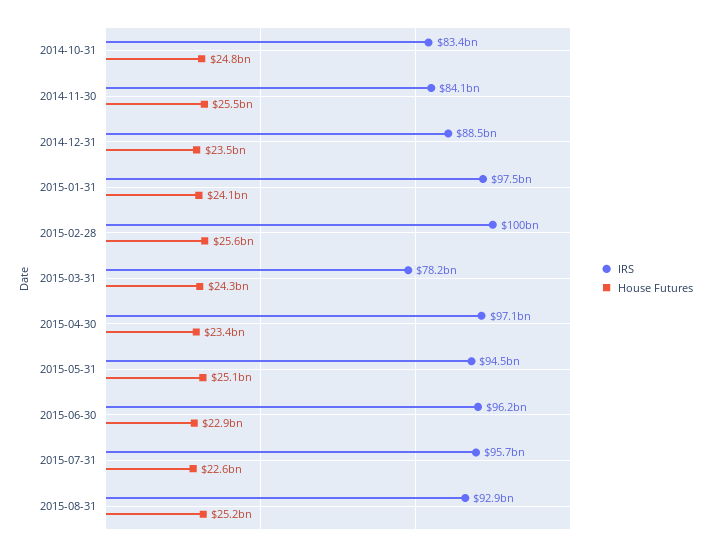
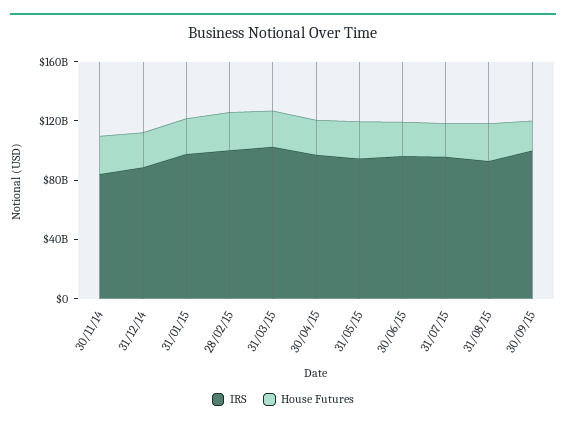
IRS, 2014-10-31: 83400000000 -> none
House Futures, 2014-10-31: 24800000000 -> none
IRS, 2015-03-31: 78200000000 -> 100000000000
IRS, 30/09/15: none -> 100000000000
House Futures, 30/09/15: none -> 20000000000

